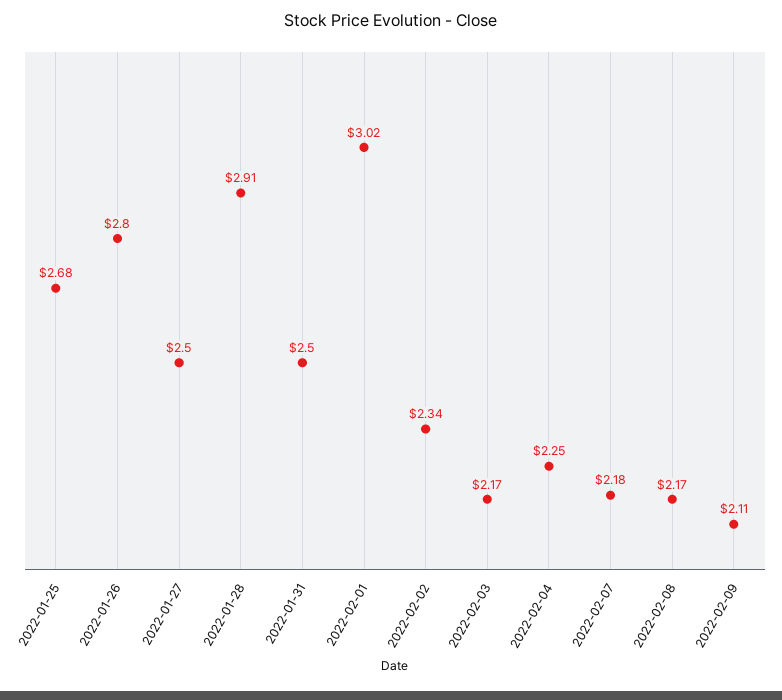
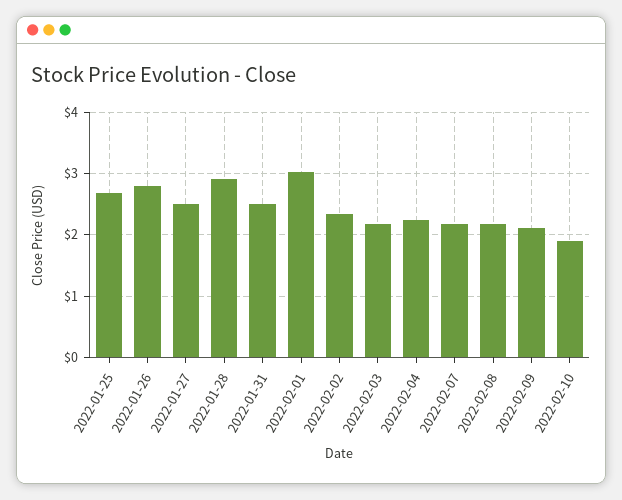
2022-02-10: none -> 1.9

